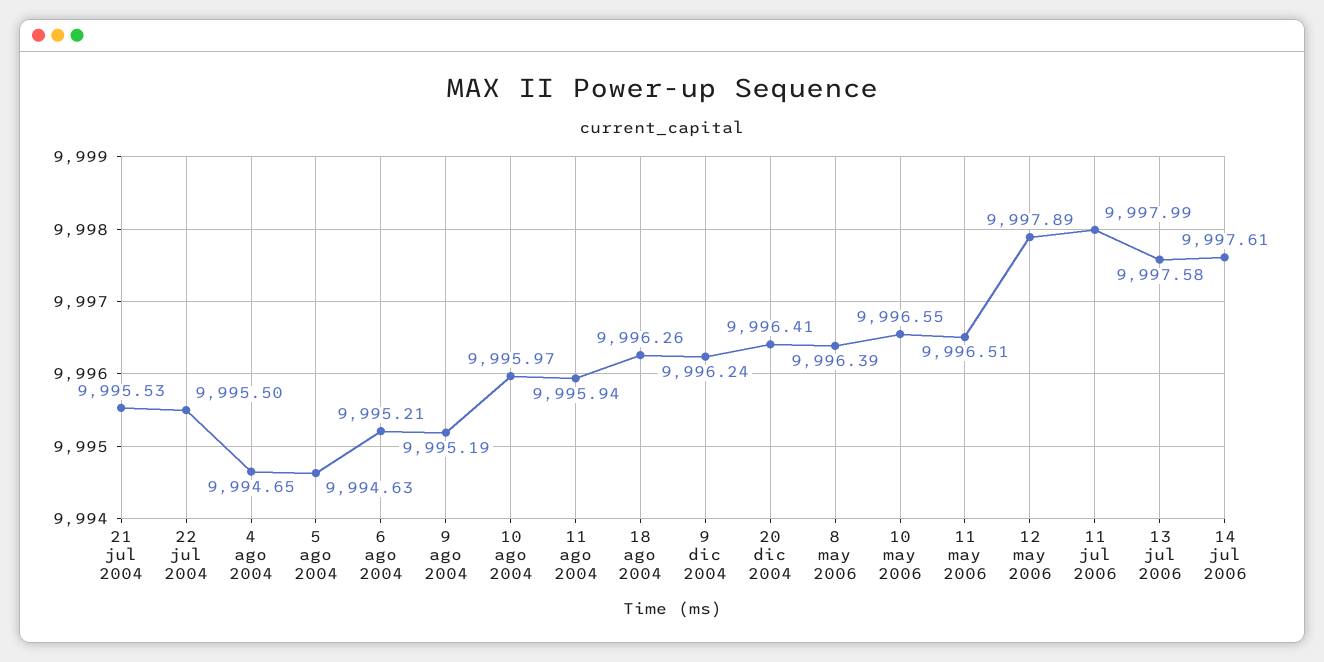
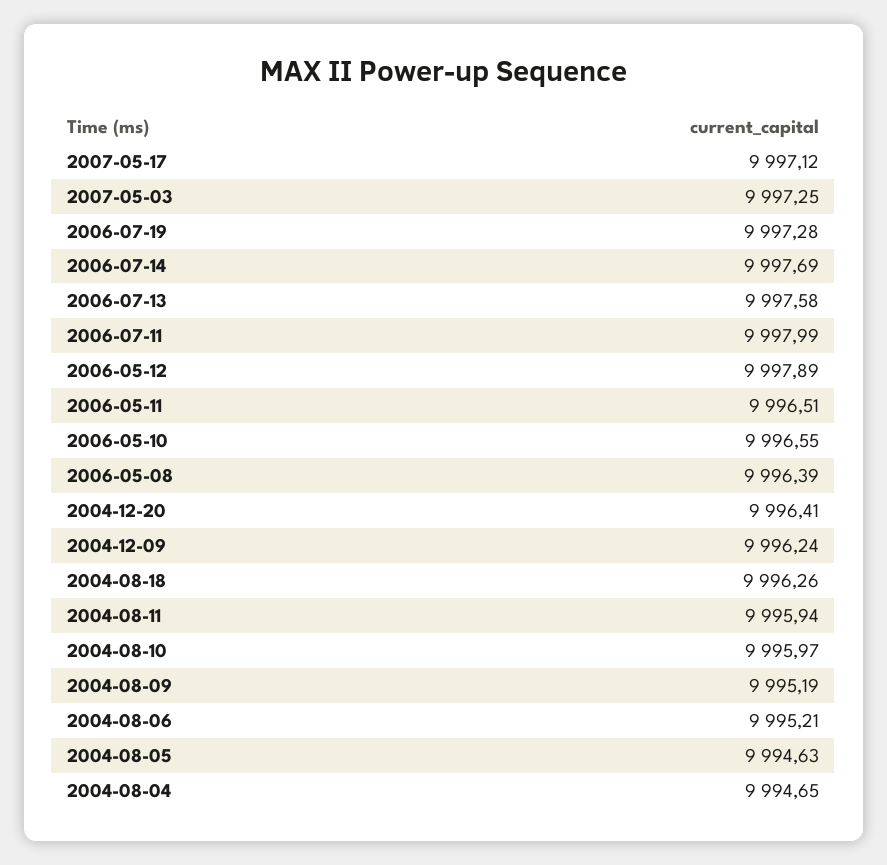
21 jul 2004: 9995.53 -> none
22 jul 2004: 9995.5 -> none
14 jul 2006: 9997.61 -> 9997.69
2007-05-17: none -> 9997.12
2007-05-03: none -> 9997.25
2006-07-19: none -> 9997.28

